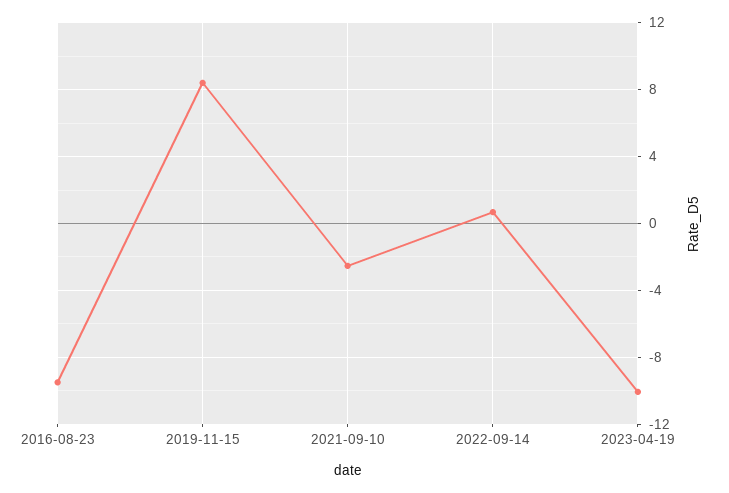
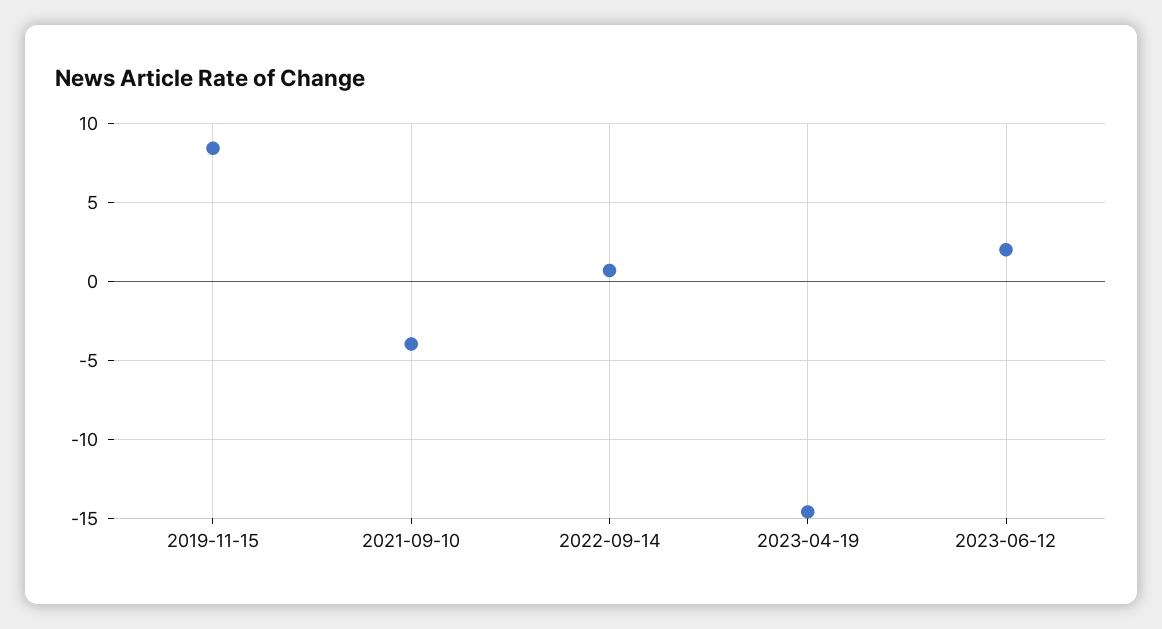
2016-08-23: -9.5 -> none
2021-09-10: -2.5 -> -4
2023-04-19: -10 -> -14.5
2023-06-12: none -> 2

